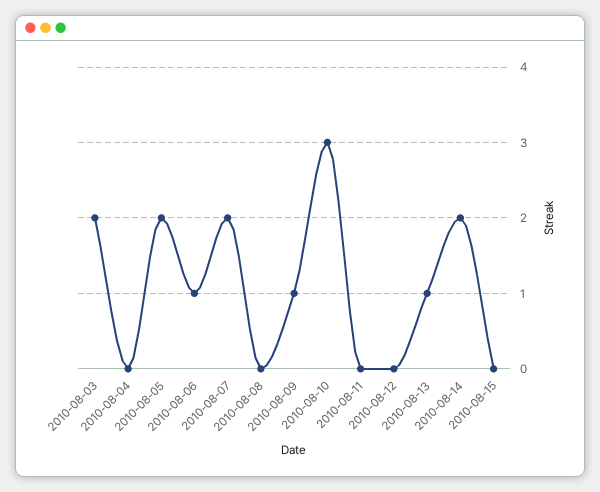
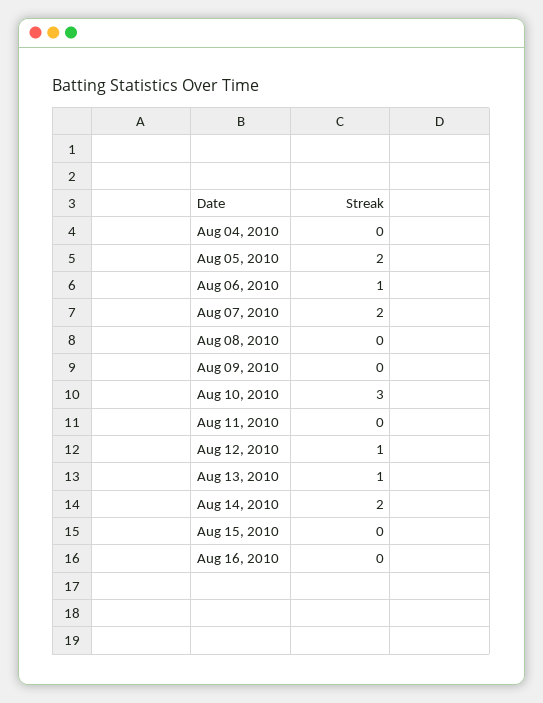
2010-08-03: 2 -> none
2010-08-09: 1 -> 0
2010-08-12: 0 -> 1
Aug 16, 2010: none -> 0

